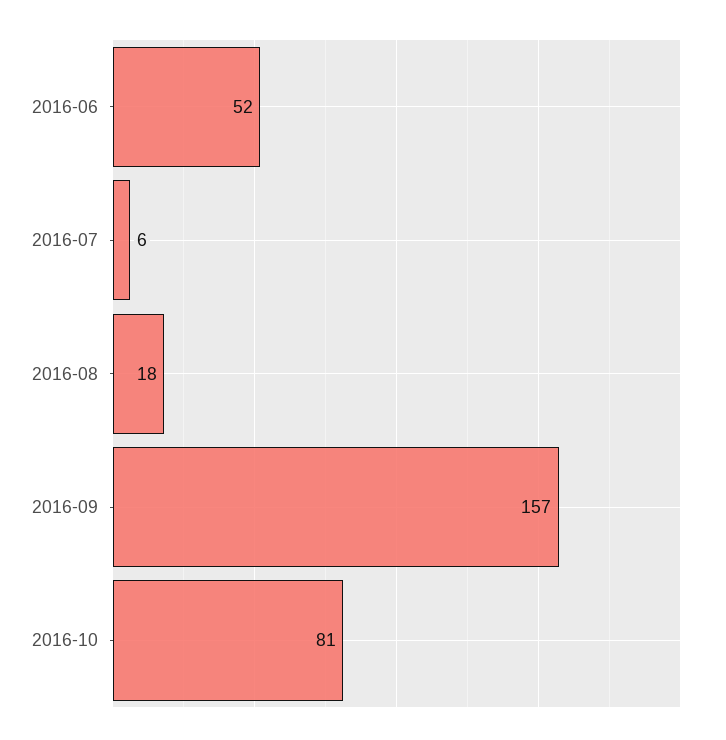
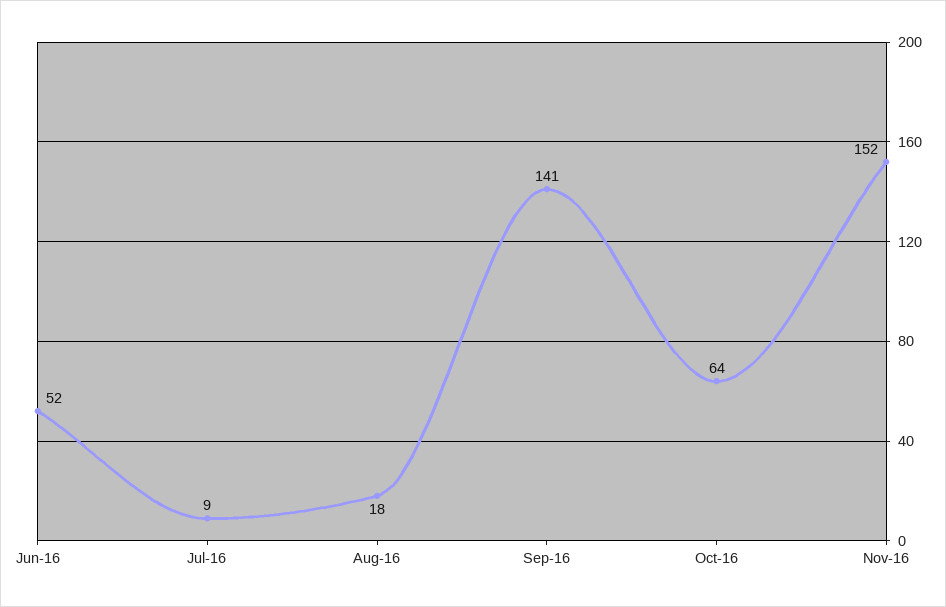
2016-07: 6 -> 9
2016-09: 157 -> 141
2016-10: 81 -> 64
Nov-16: none -> 152

